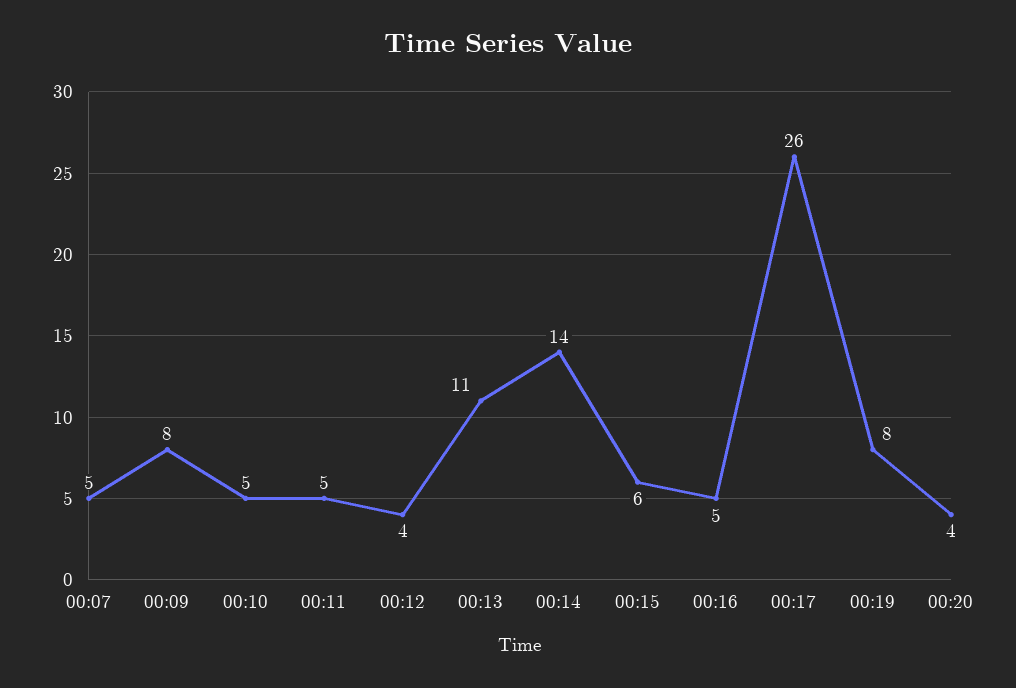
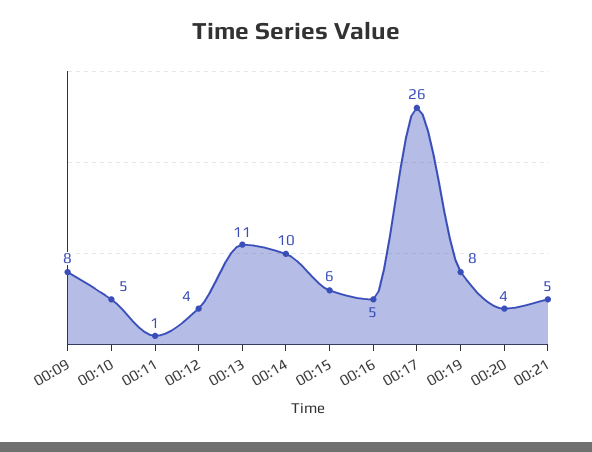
00:07: 5 -> none
00:11: 5 -> 1
00:14: 14 -> 10
00:21: none -> 5

